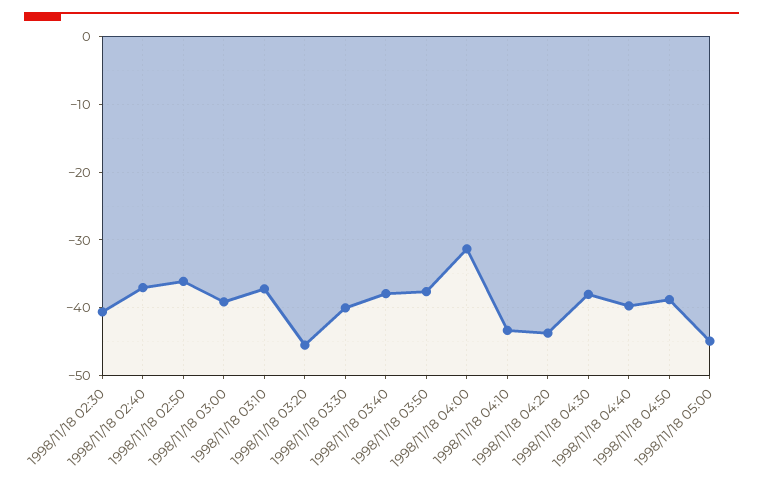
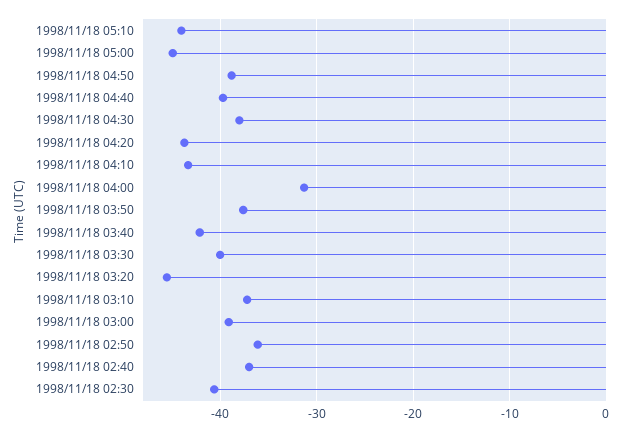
1998/11/18 03:40: -38 -> -42
1998/11/18 05:10: none -> -44

